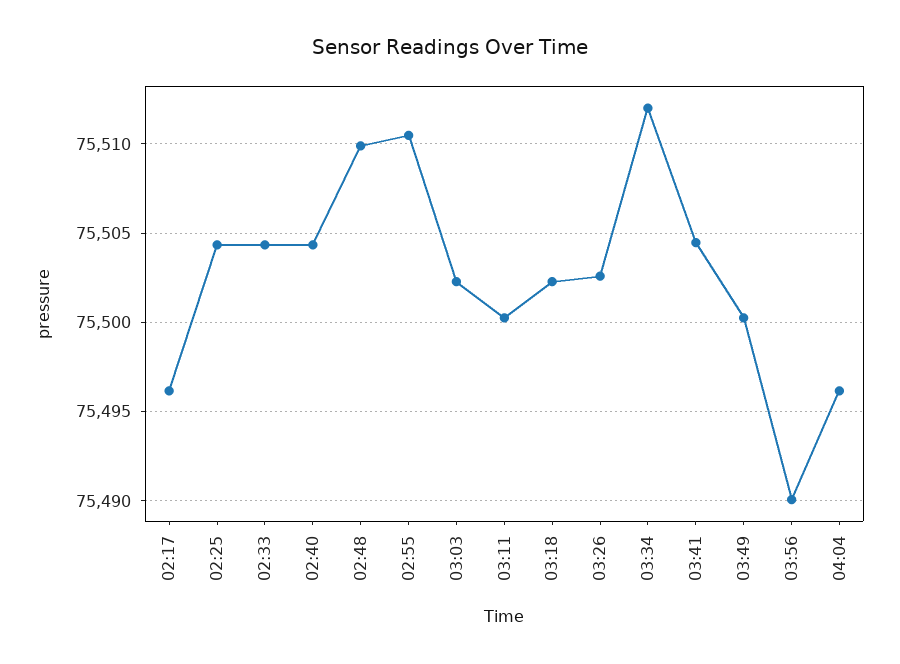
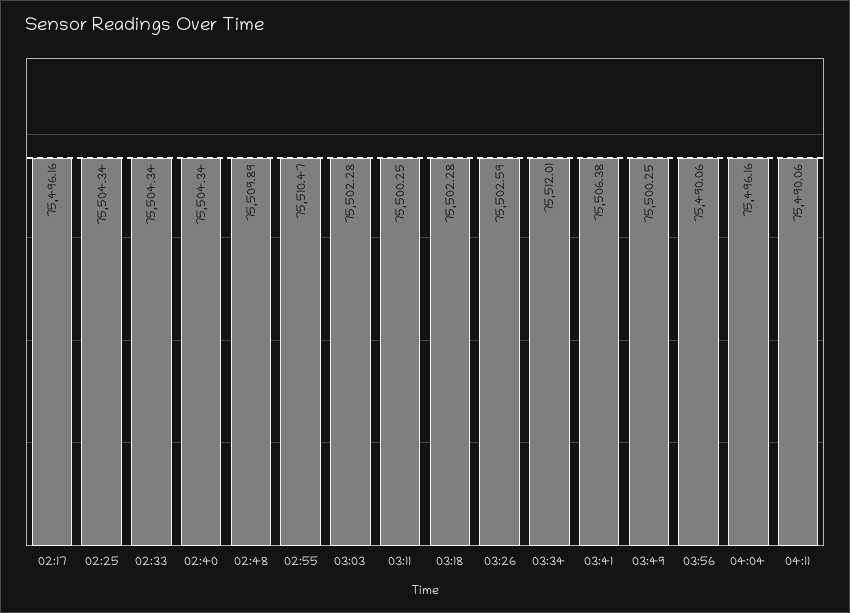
03:41: 75504.5 -> 75506.38
04:11: none -> 75490.06

